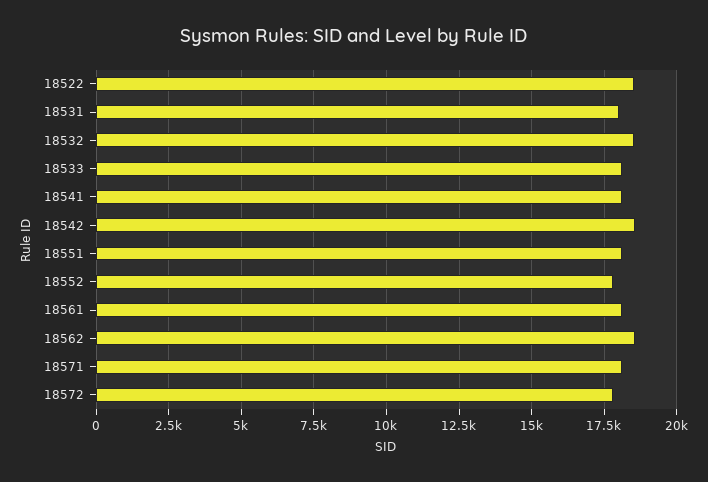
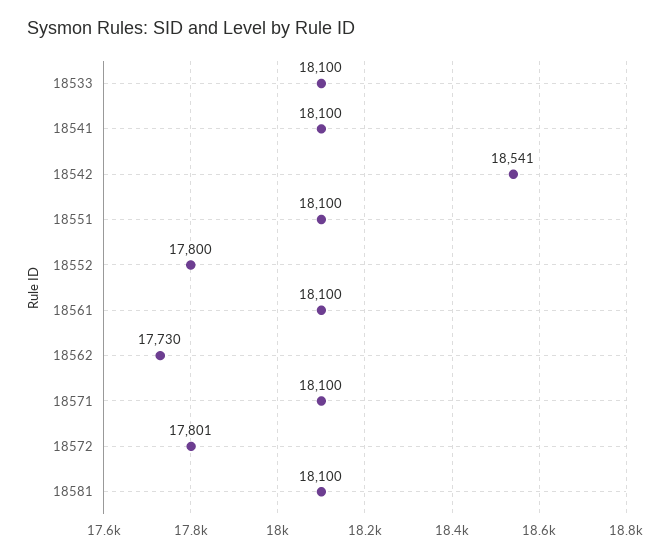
18522: 18500 -> none
18531: 18000 -> none
18532: 18500 -> none
18562: 18500 -> 17730
18581: none -> 18100

